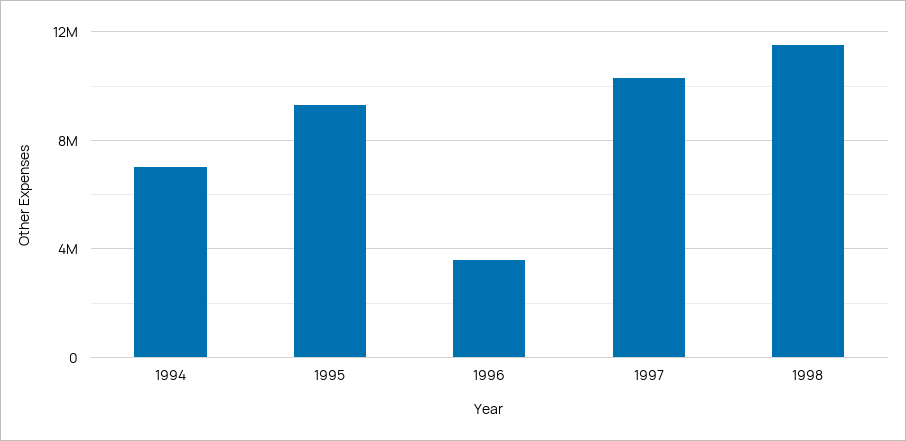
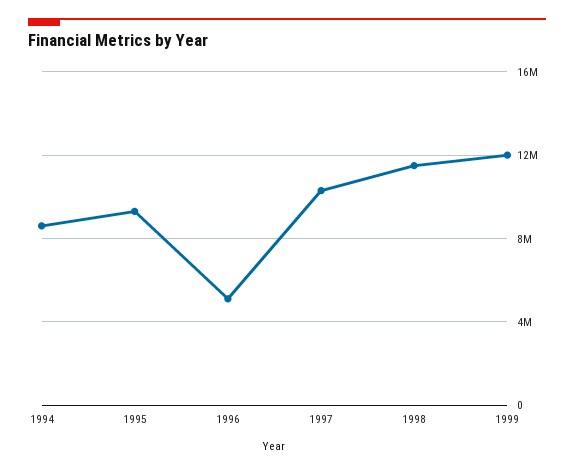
1994: 7000000 -> 8500000
1996: 3500000 -> 5000000
1999: none -> 12000000

